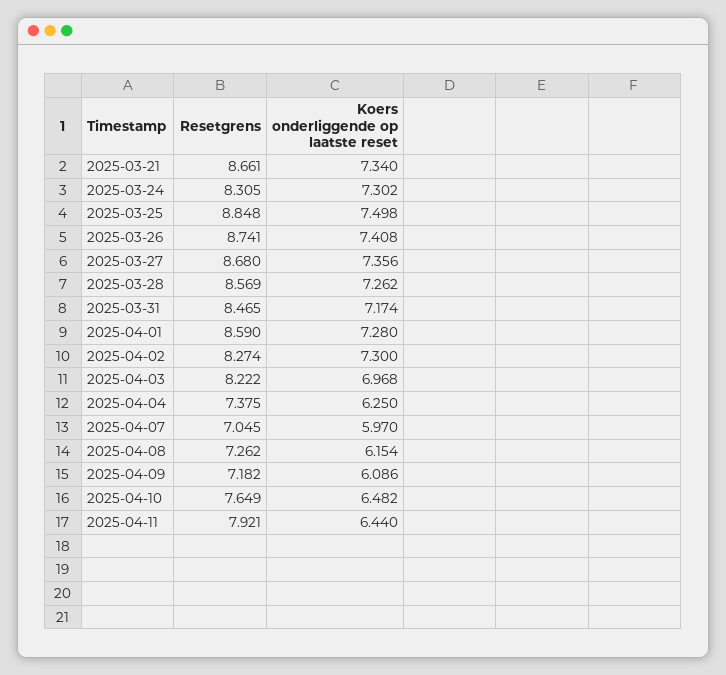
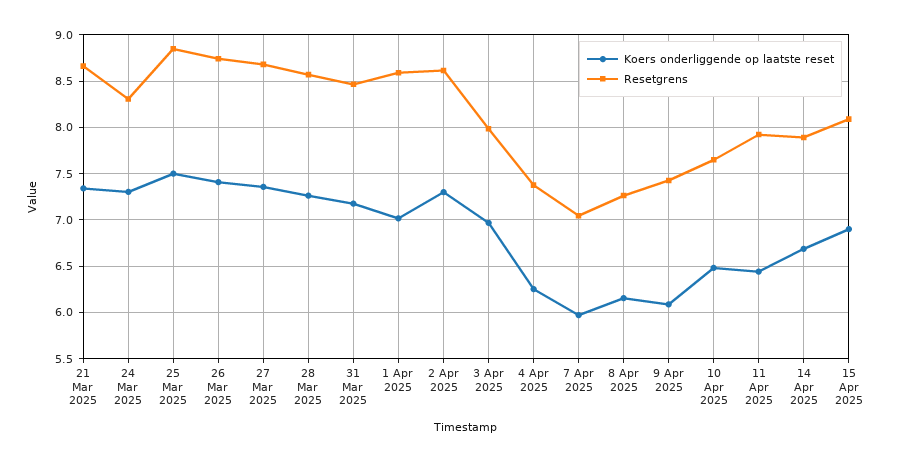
Koers onderliggende op laatste reset, 2025-04-01: 7.28 -> 7
Resetgrens, 2025-04-02: 8.274 -> 8.6
Resetgrens, 2025-04-03: 8.222 -> 8
Resetgrens, 2025-04-09: 7.182 -> 7.4
Koers onderliggende op laatste reset, 14 Apr 2025: none -> 6.7
Resetgrens, 14 Apr 2025: none -> 7.9
Koers onderliggende op laatste reset, 15 Apr 2025: none -> 6.9
Resetgrens, 15 Apr 2025: none -> 8.1

